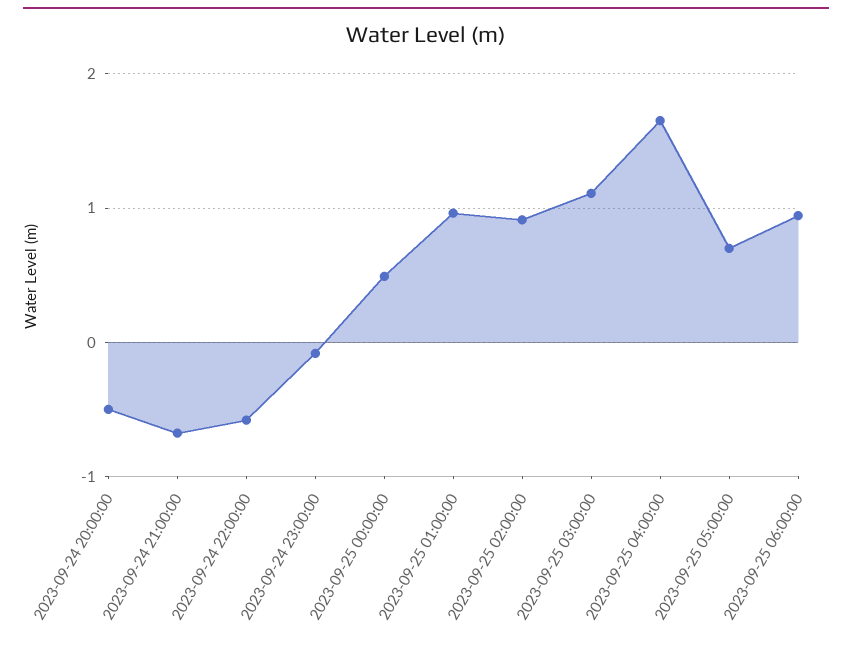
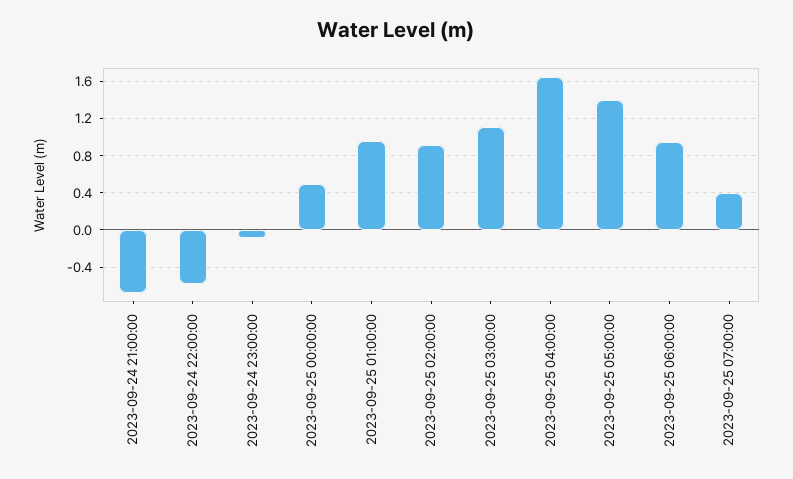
2023-09-24 20:00:00: -0.5 -> none
2023-09-25 05:00:00: 0.7 -> 1.4
2023-09-25 07:00:00: none -> 0.4

